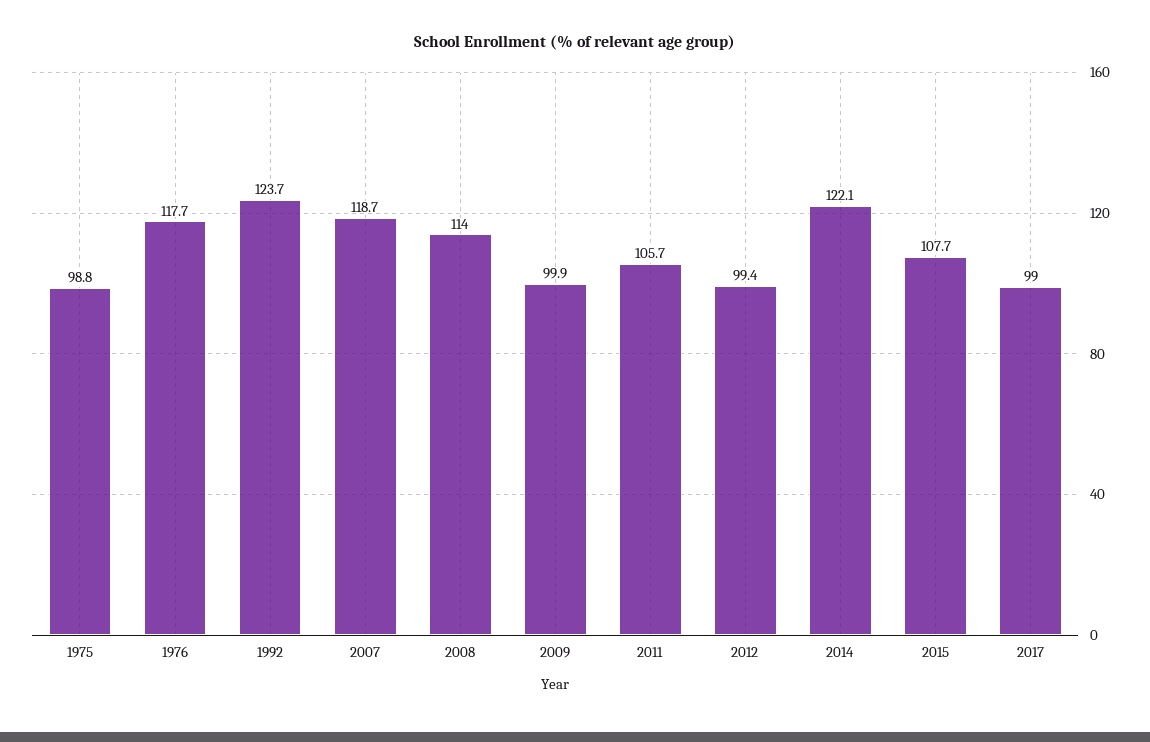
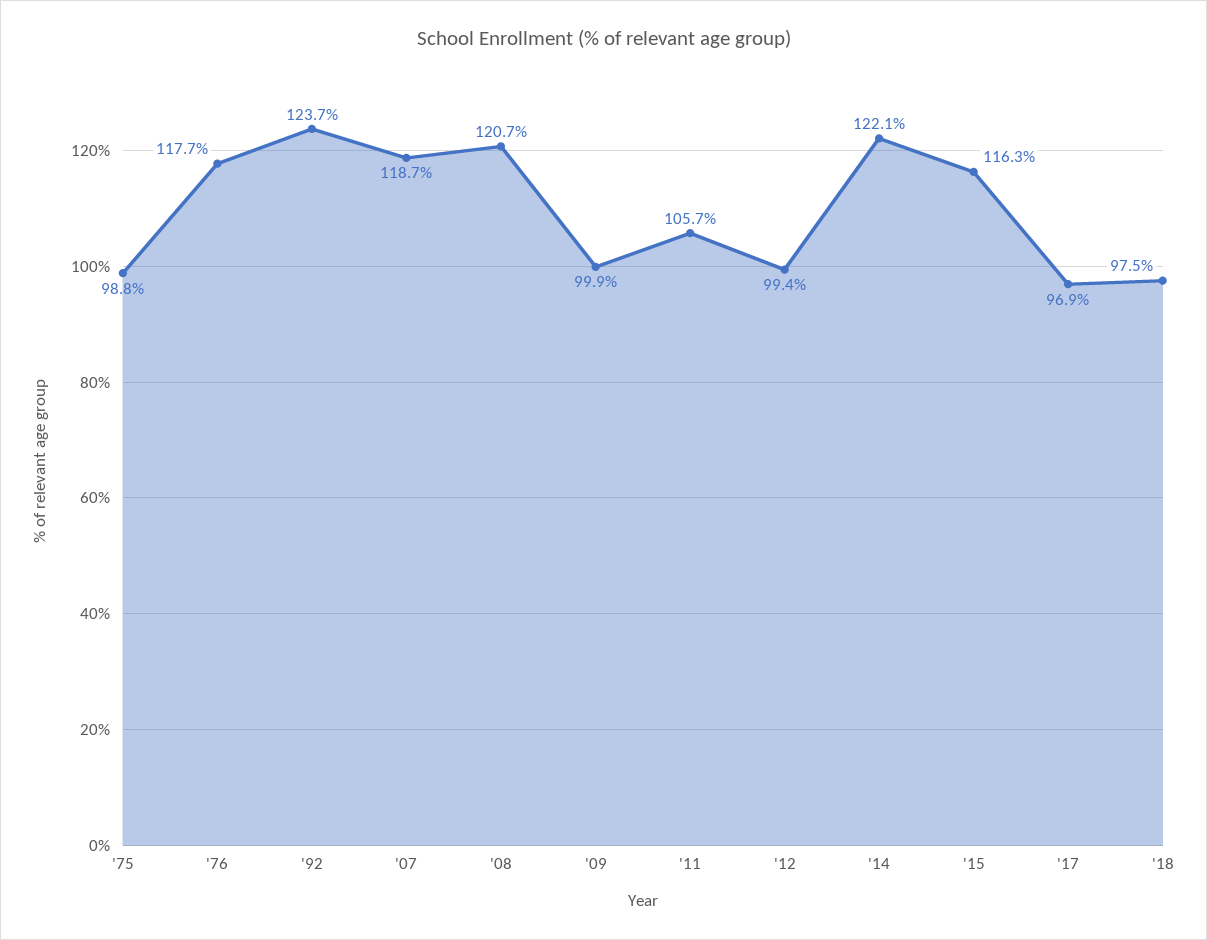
2008: 114 -> 120.7
2015: 107.7 -> 116.3
2017: 99 -> 96.9
'18: none -> 97.5

